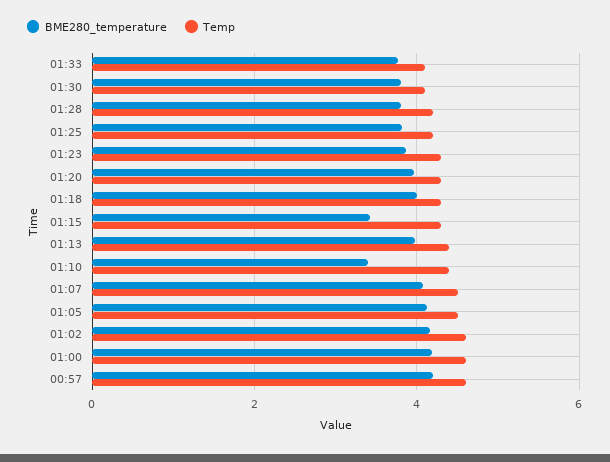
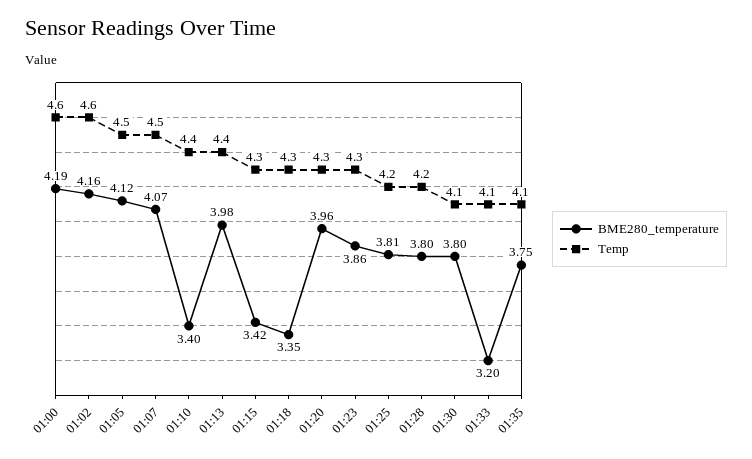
BME280_temperature, 01:33: 3.8 -> 3.2
BME280_temperature, 01:18: 4 -> 3.35
BME280_temperature, 00:57: 4.2 -> none
Temp, 00:57: 4.6 -> none
BME280_temperature, 01:35: none -> 3.75
Temp, 01:35: none -> 4.1

